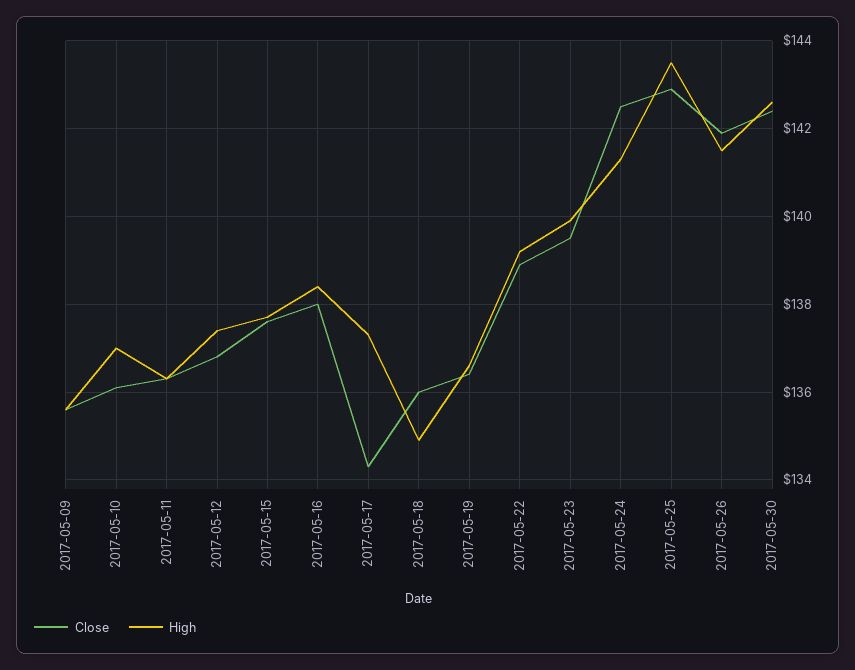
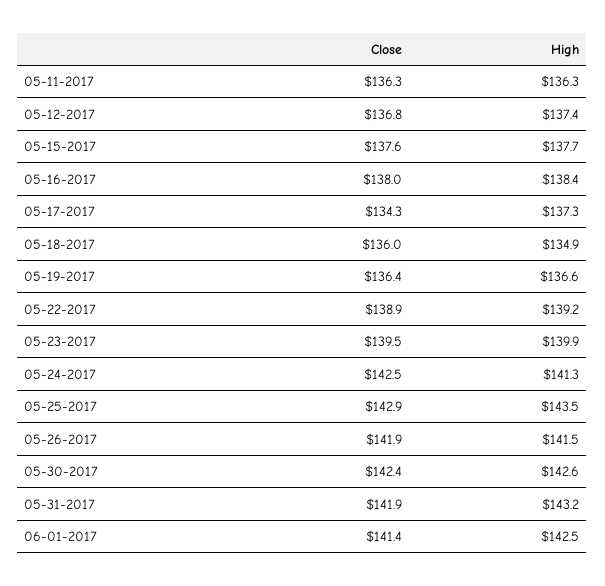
Close, 2017-05-09: 135.5 -> none
High, 2017-05-09: 135.5 -> none
Close, 2017-05-10: 136 -> none
High, 2017-05-10: 137 -> none
Close, 05-31-2017: none -> 141.9
High, 05-31-2017: none -> 143.2
Close, 06-01-2017: none -> 141.4
High, 06-01-2017: none -> 142.5

